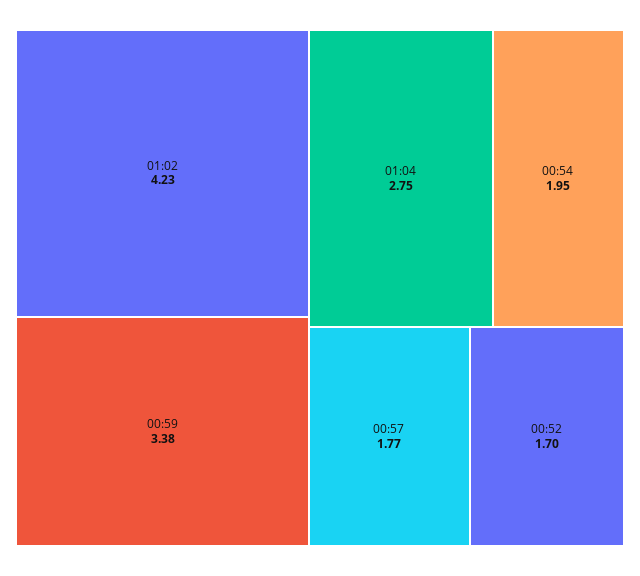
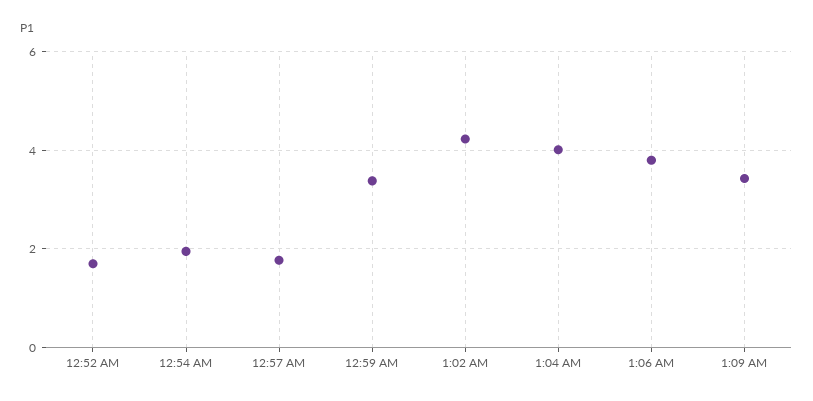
01:04: 2.75 -> 4
1:06 AM: none -> 3.8
1:09 AM: none -> 3.4

